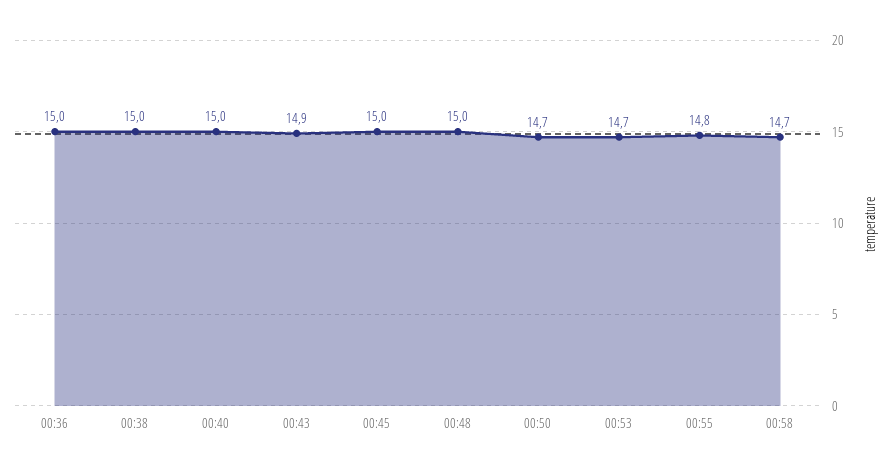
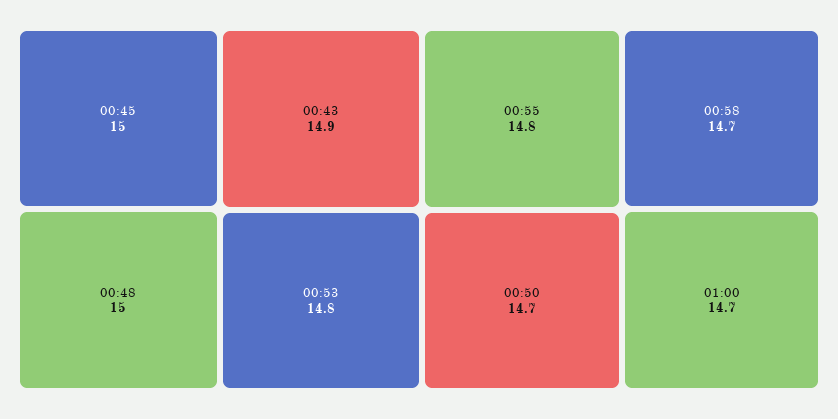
00:36: 15 -> none
00:38: 15 -> none
00:40: 15 -> none
00:53: 14.7 -> 14.8
01:00: none -> 14.7

